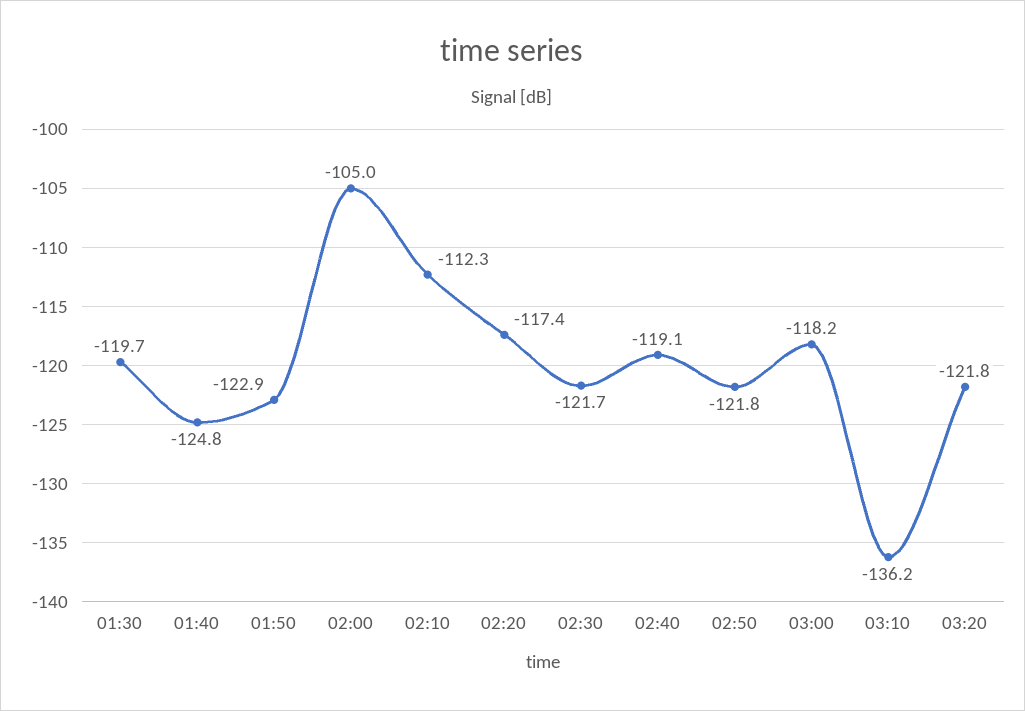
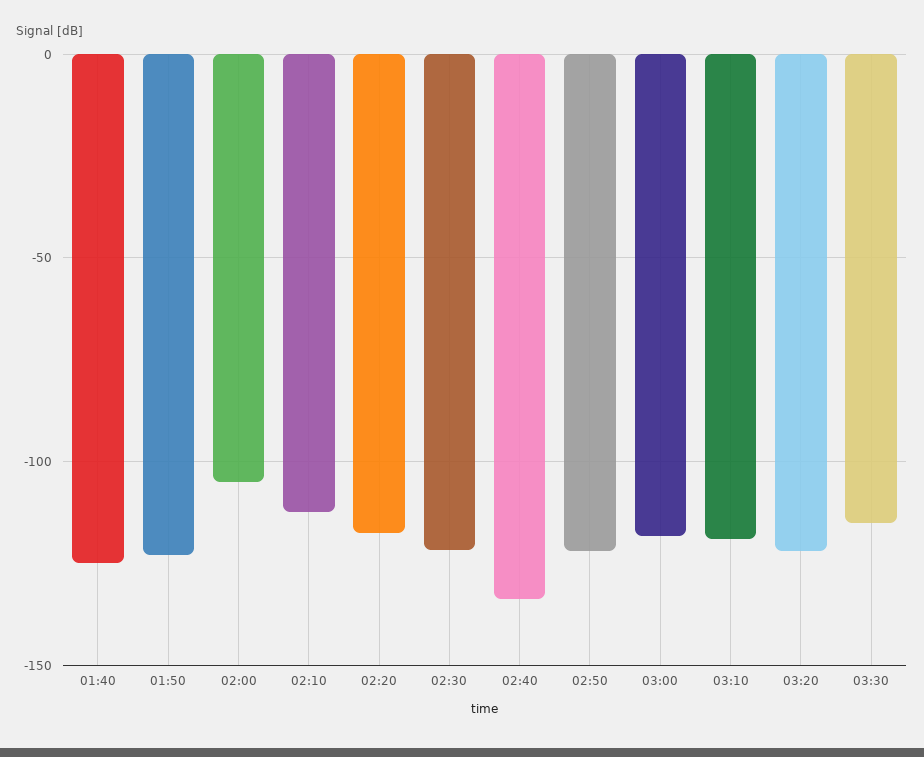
01:30: -119.7 -> none
02:40: -119.1 -> -135
03:10: -136.2 -> -120
03:30: none -> -115

